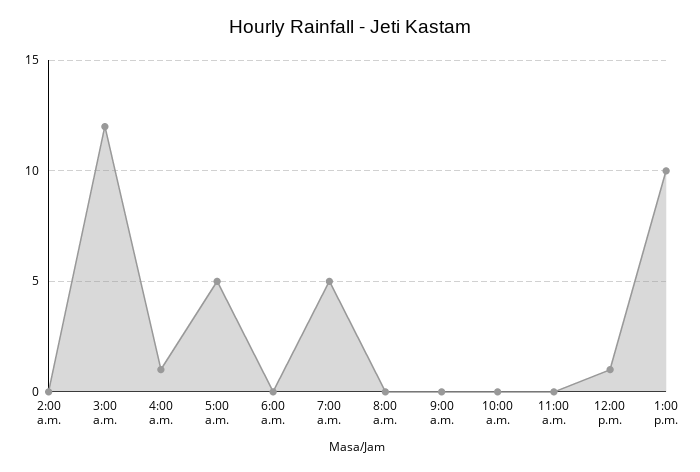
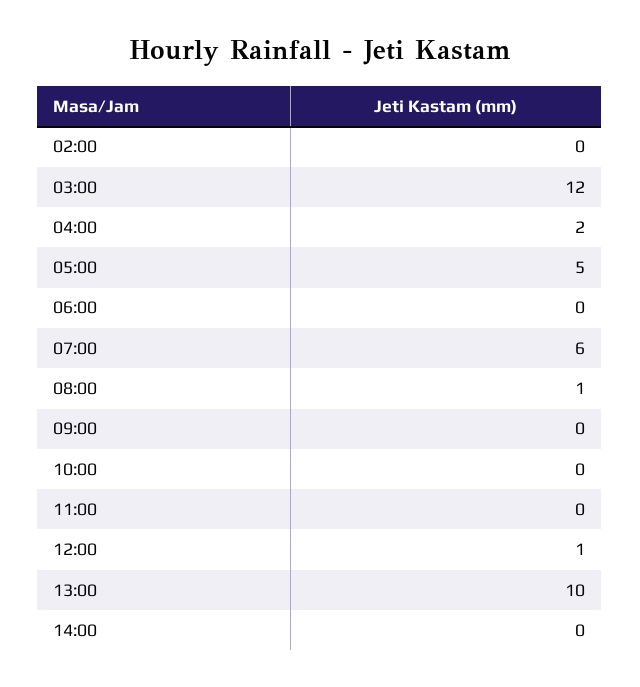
4:00 a.m.: 1 -> 2
7:00 a.m.: 5 -> 6
8:00 a.m.: 0 -> 1
14:00: none -> 0

